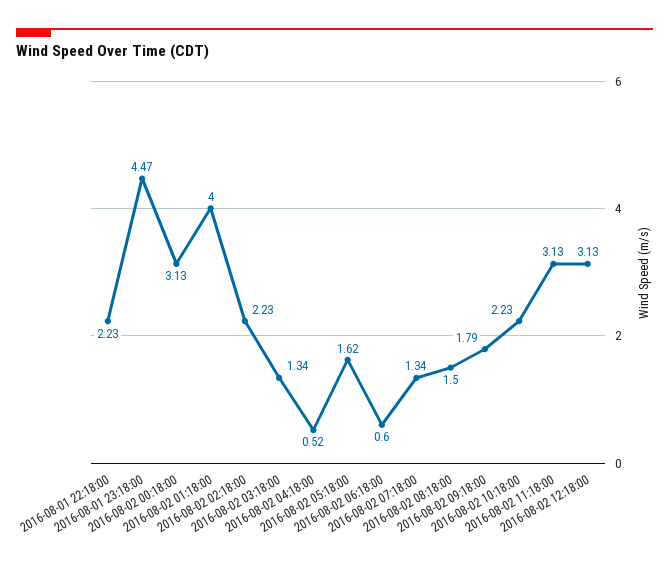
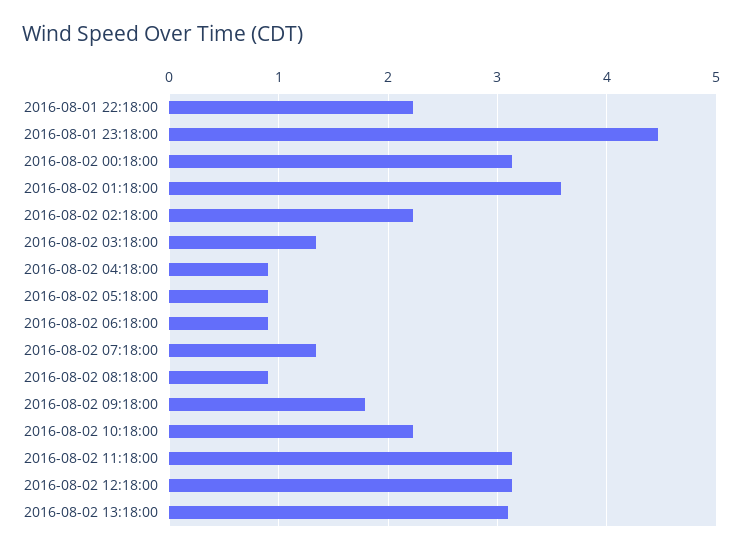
2016-08-02 01:18:00: 4 -> 3.6
2016-08-02 04:18:00: 0.52 -> 0.9
2016-08-02 05:18:00: 1.62 -> 0.9
2016-08-02 06:18:00: 0.6 -> 0.9
2016-08-02 08:18:00: 1.5 -> 0.9
2016-08-02 13:18:00: none -> 3.1

